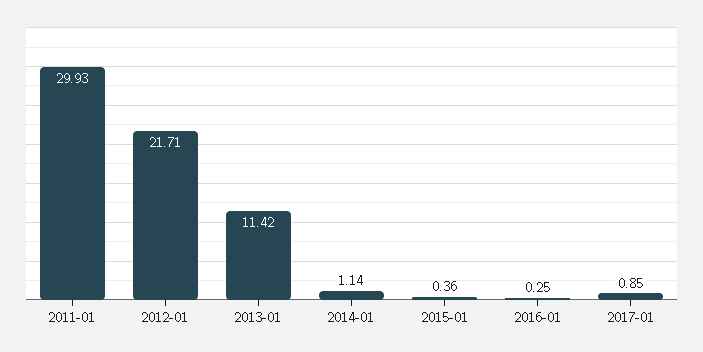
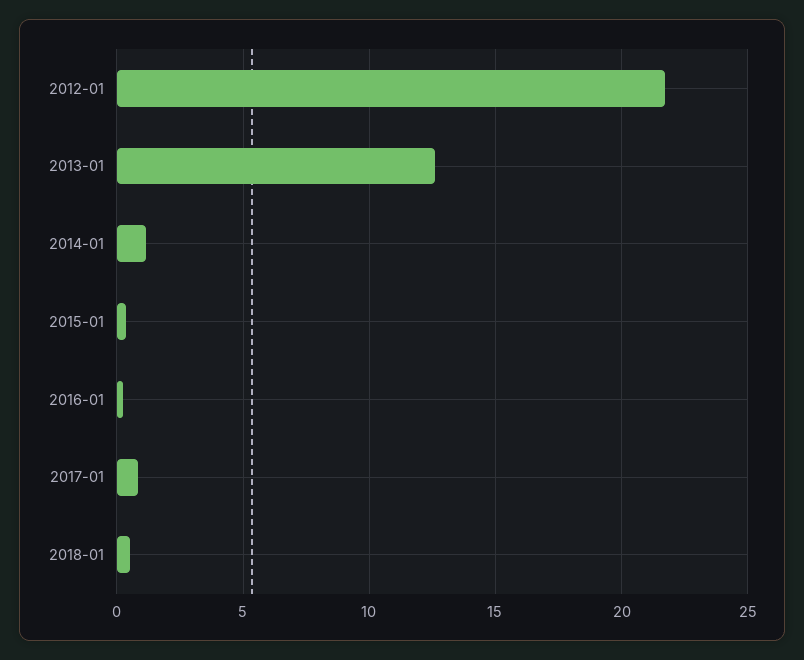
2011-01: 29.93 -> none
2013-01: 11.42 -> 12.5
2018-01: none -> 0.5

